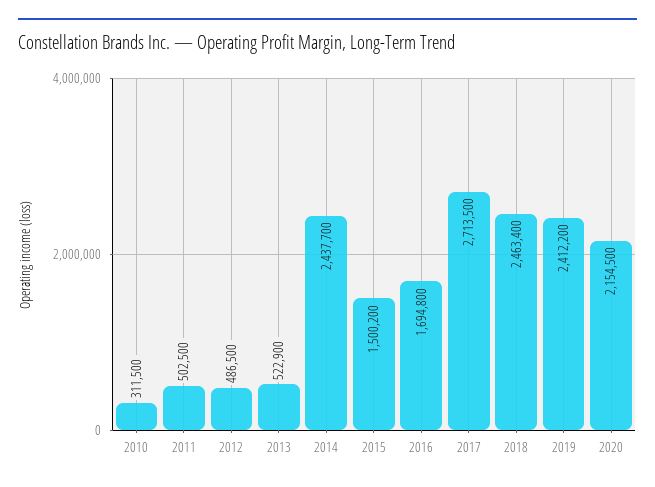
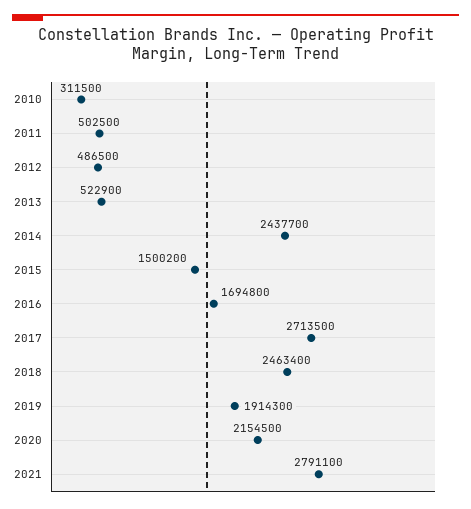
2019: 2412200 -> 1914300
2021: none -> 2791100

